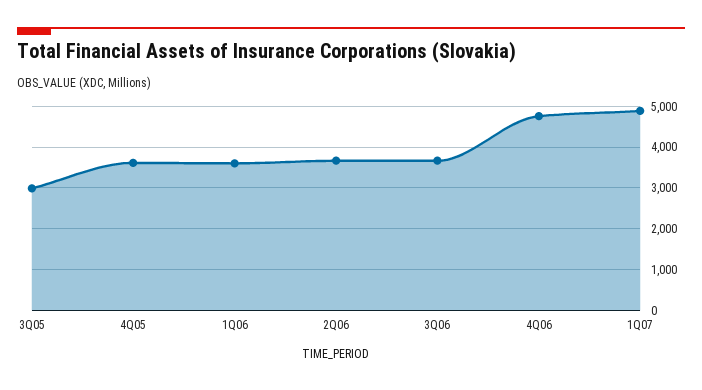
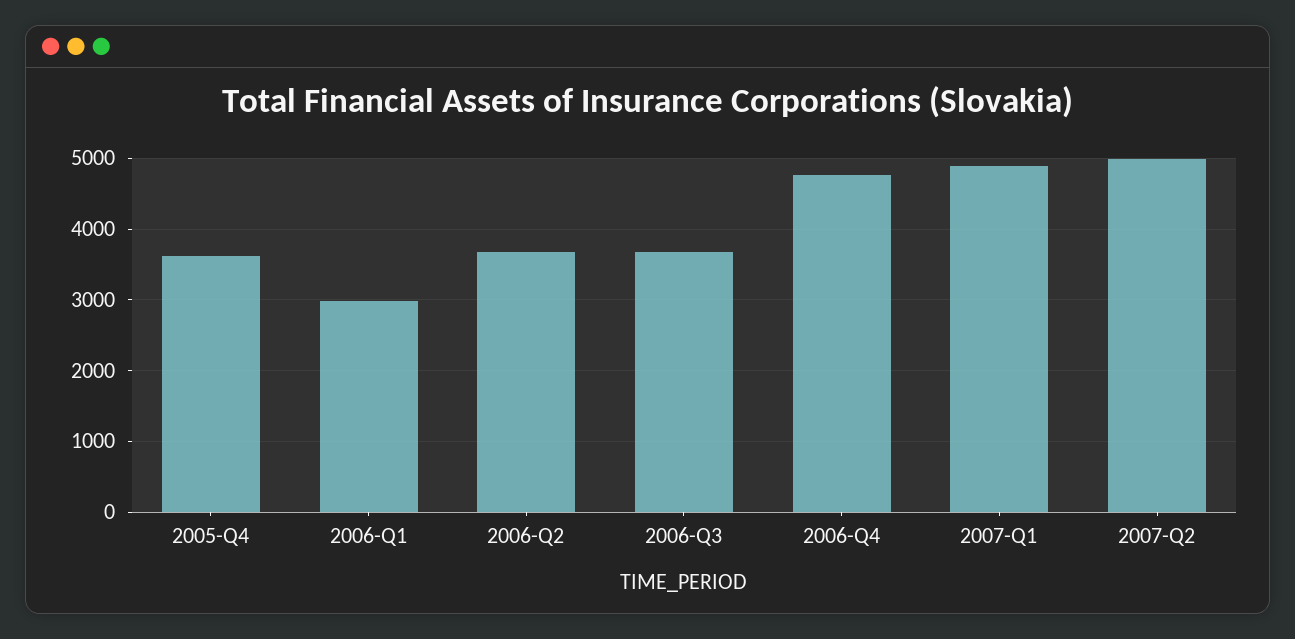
3Q05: 3000 -> none
1Q06: 3600 -> 3000
2007-Q2: none -> 5000

